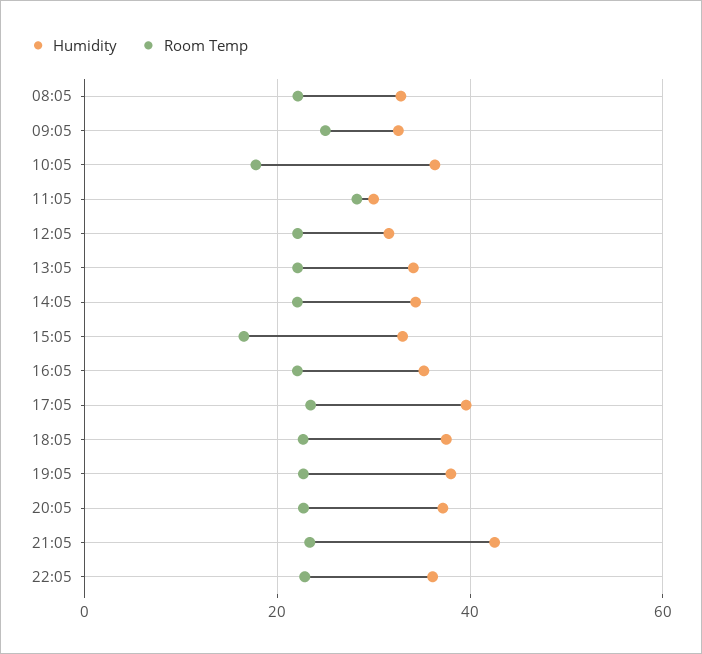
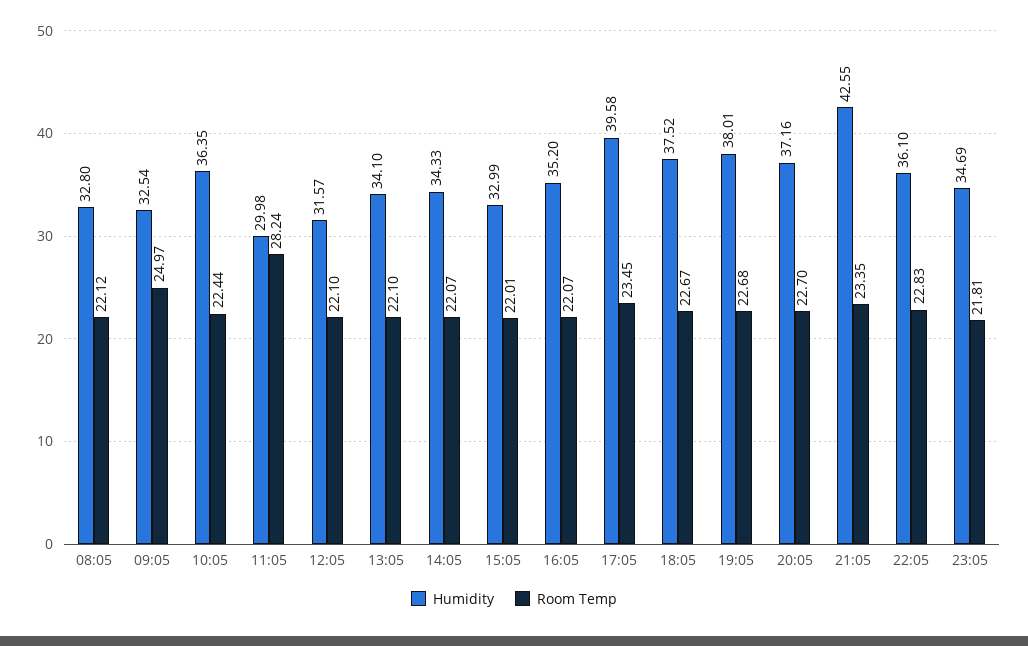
Room Temp, 10:05: 18 -> 22.44
Room Temp, 15:05: 16 -> 22.01
Humidity, 23:05: none -> 34.69
Room Temp, 23:05: none -> 21.81

